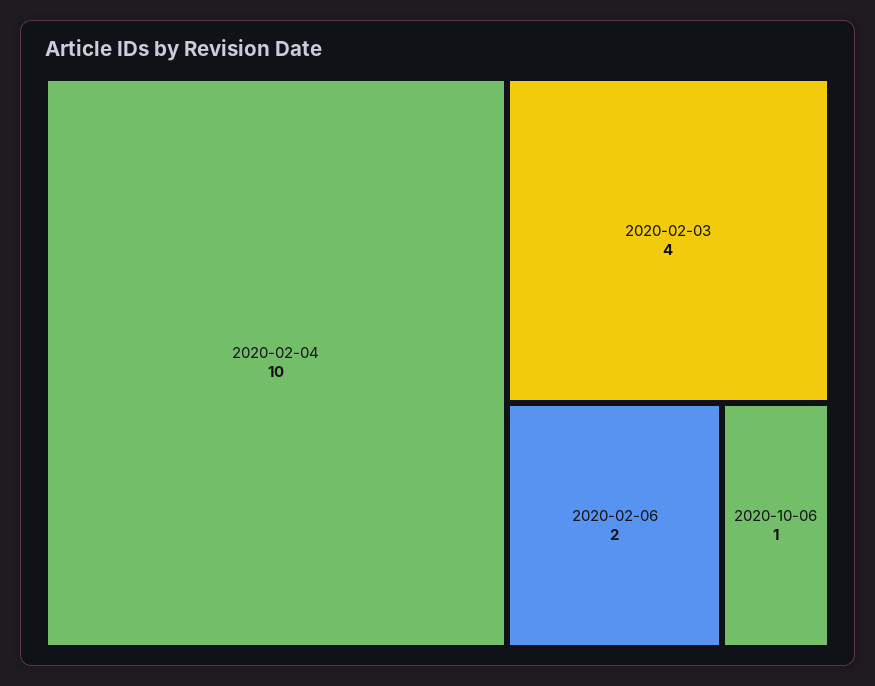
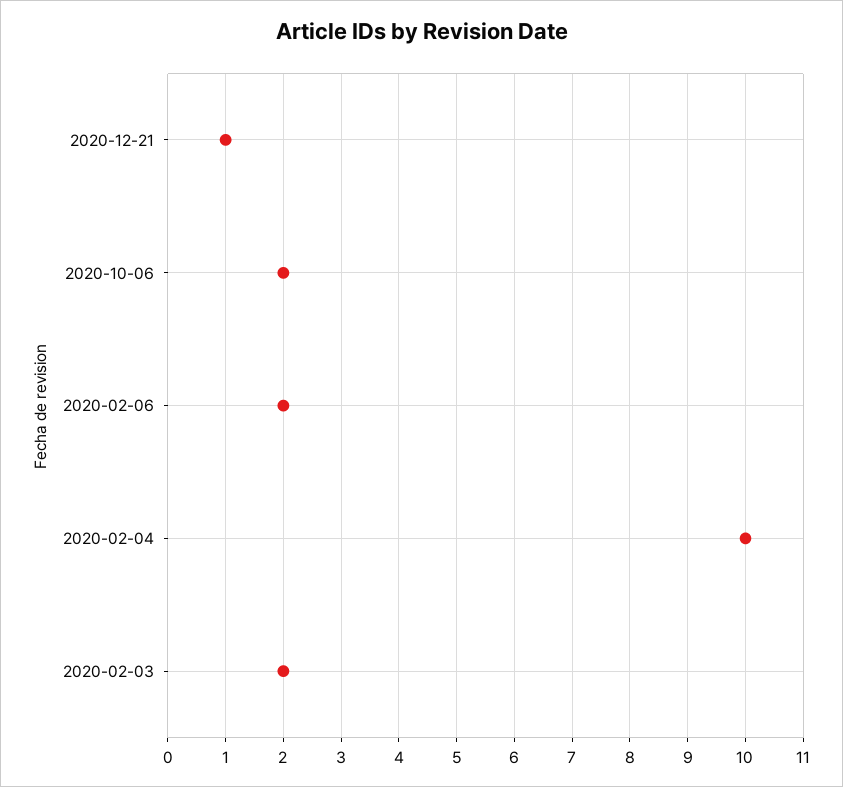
2020-02-03: 4 -> 2
2020-10-06: 1 -> 2
2020-12-21: none -> 1

